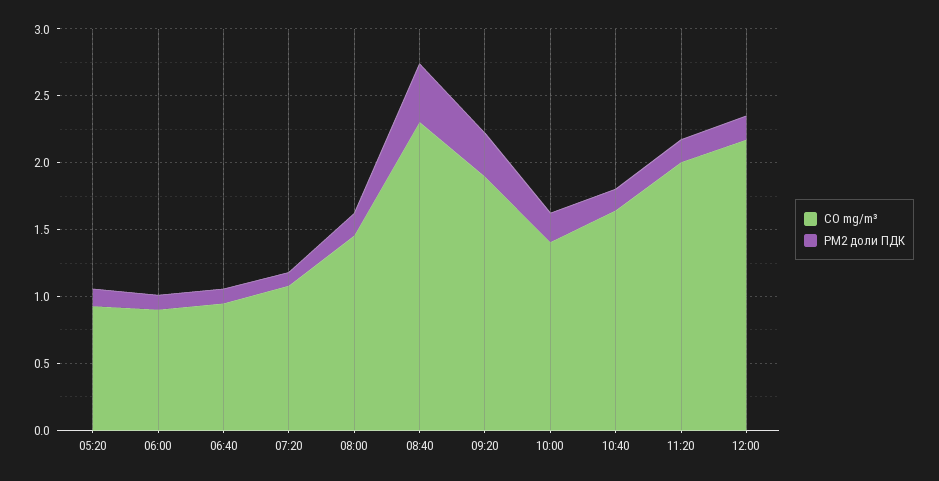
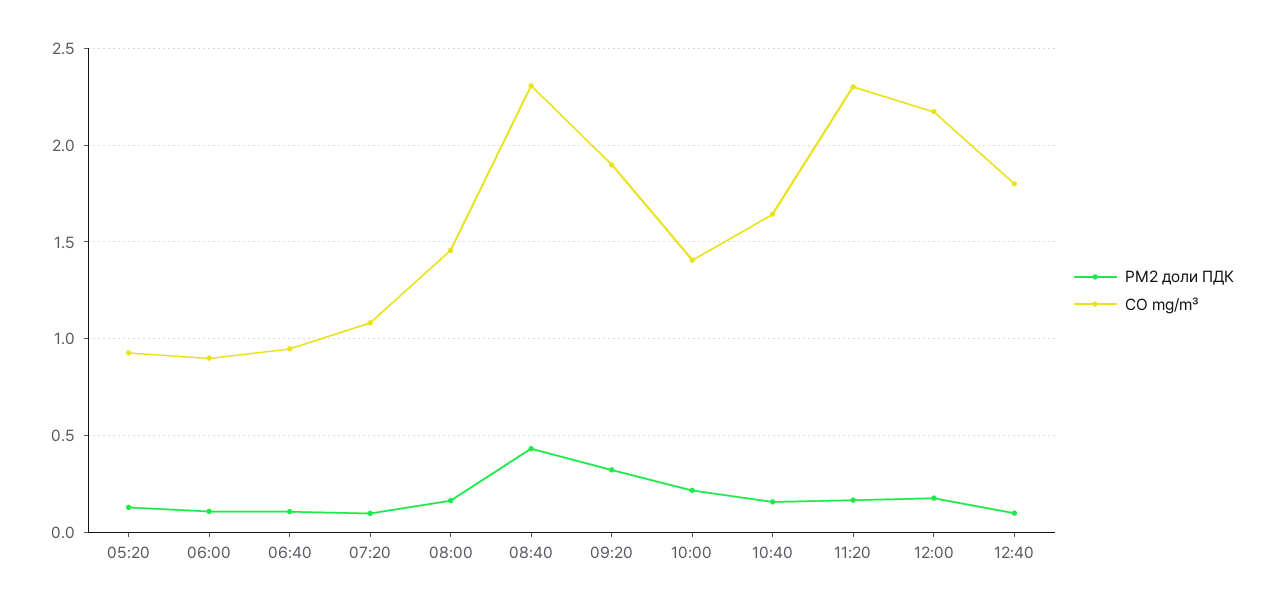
CO mg/m³, 11:20: 2 -> 2.3
PM2 доли ПДК, 12:40: none -> 0.1
CO mg/m³, 12:40: none -> 1.8

